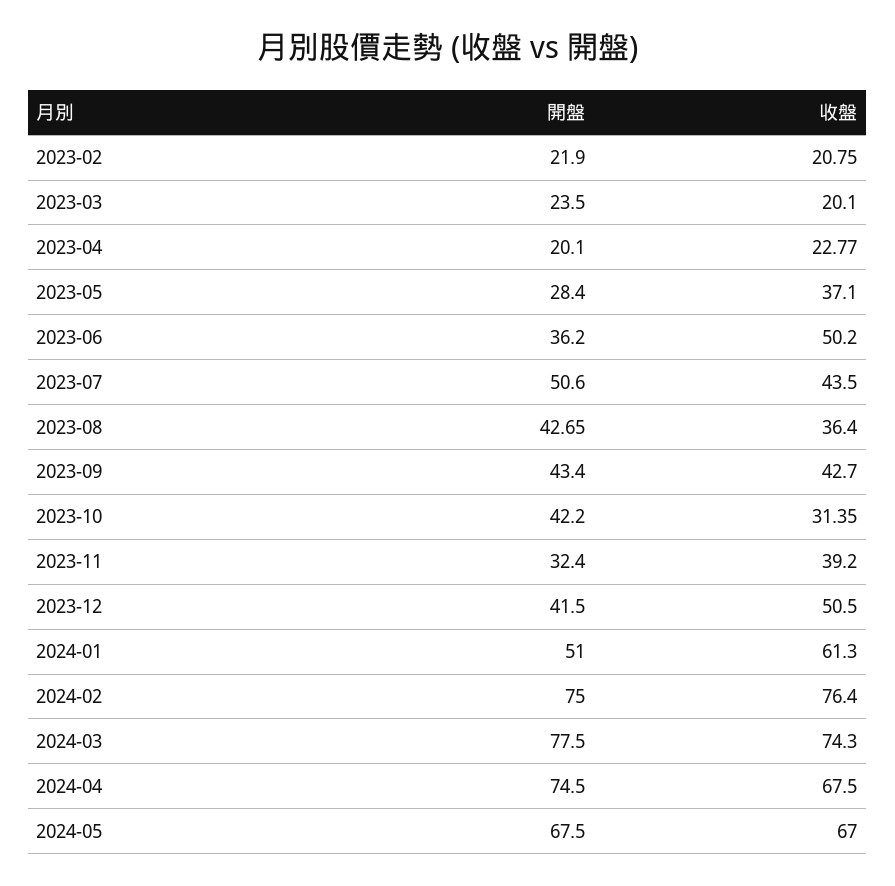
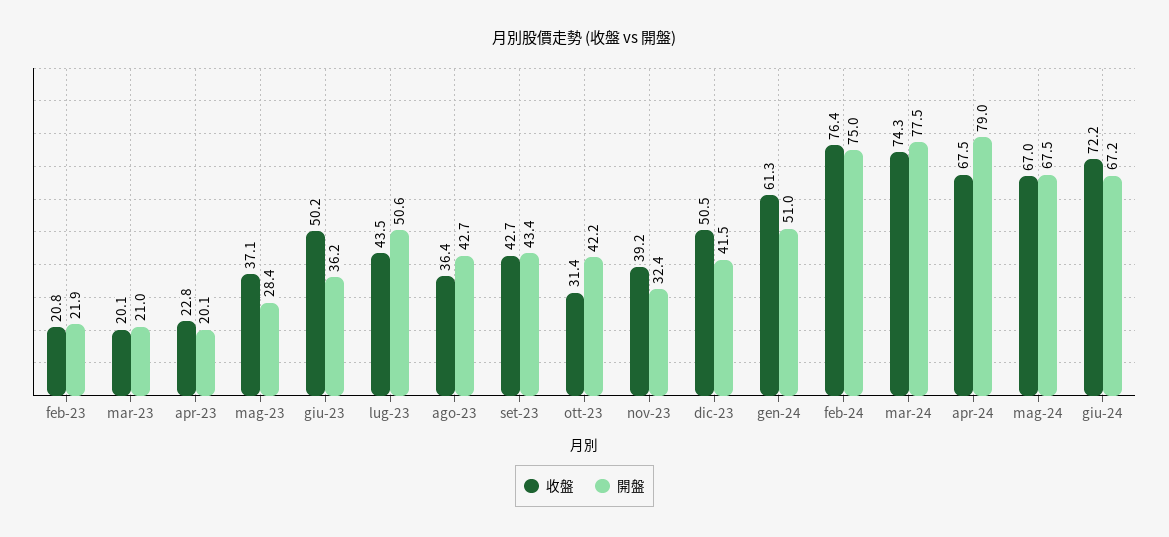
開盤, 2023-03: 23.5 -> 21
開盤, 2024-04: 74.5 -> 79
收盤, giu-24: none -> 72.2
開盤, giu-24: none -> 67.2

